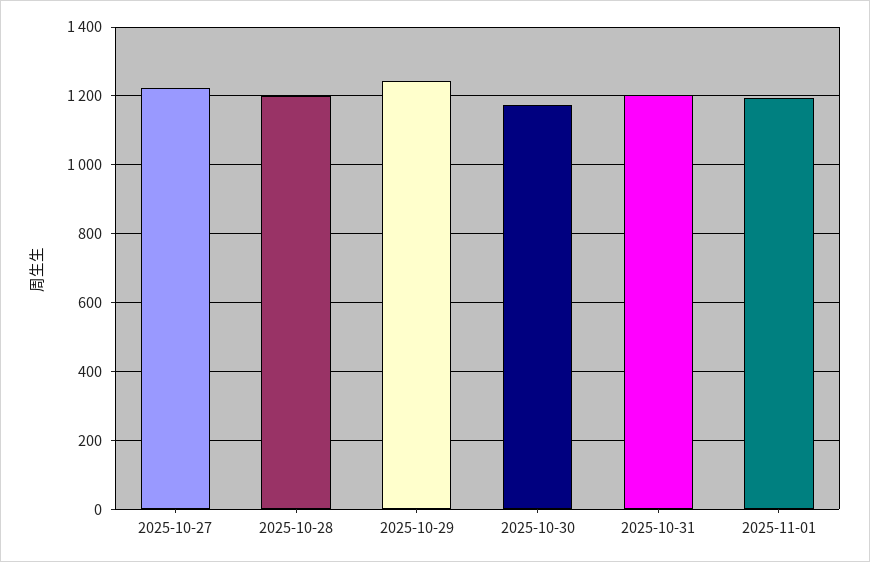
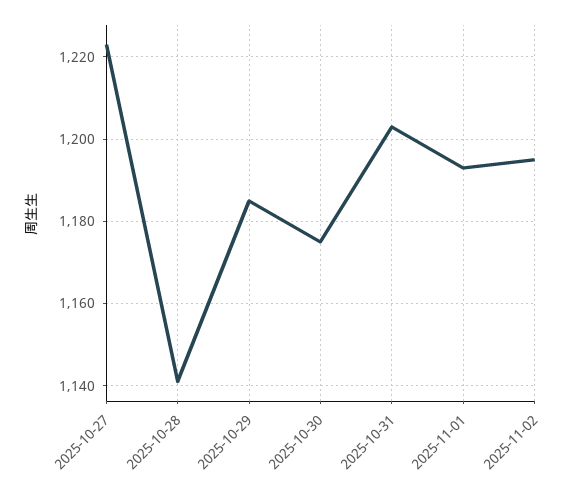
2025-10-28: 1200 -> 1140
2025-10-29: 1240 -> 1185
2025-11-02: none -> 1195

